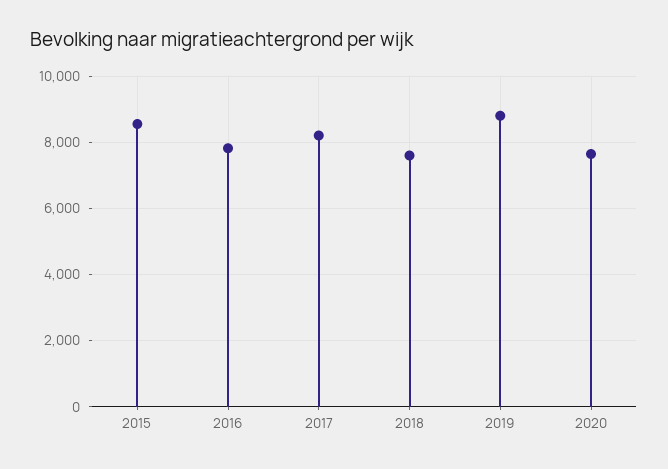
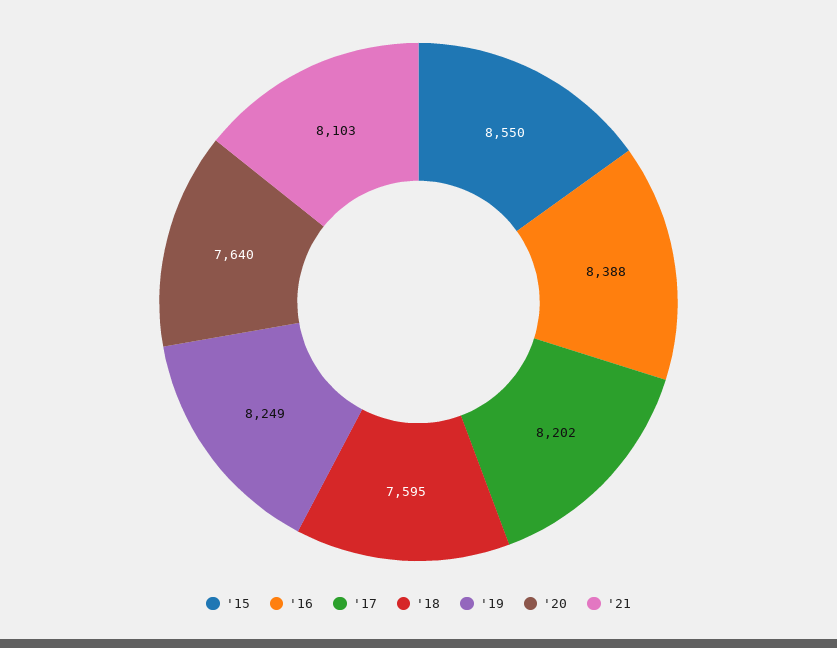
2016: 7800 -> 8388
2019: 8800 -> 8249
'21: none -> 8103

